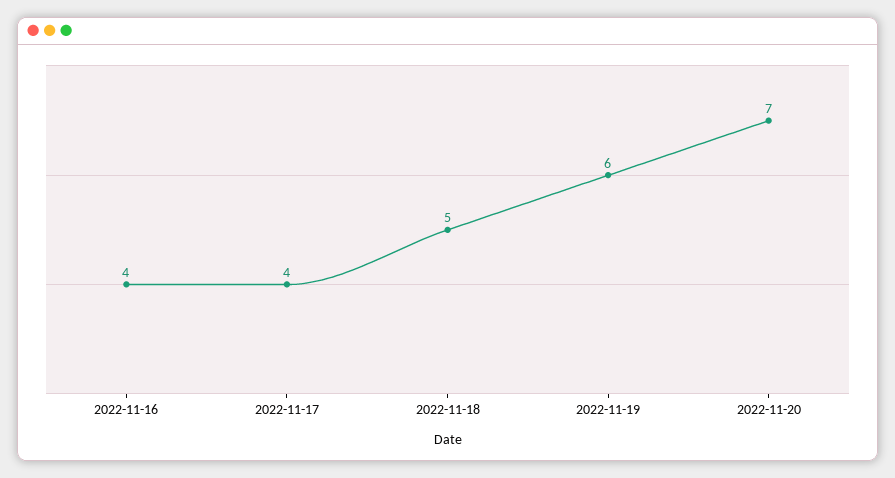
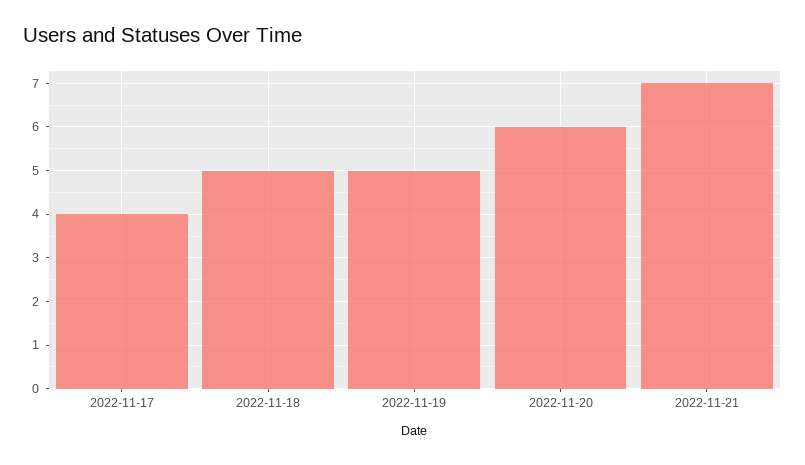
2022-11-16: 4 -> none
2022-11-19: 6 -> 5
2022-11-20: 7 -> 6
2022-11-21: none -> 7

